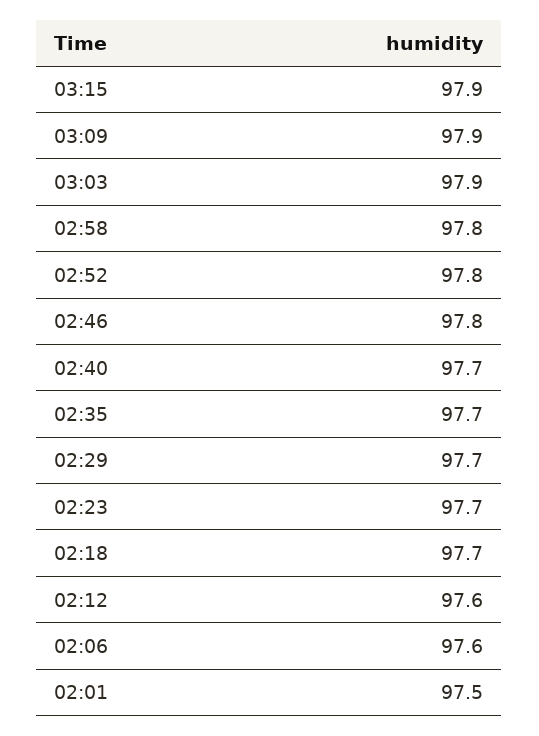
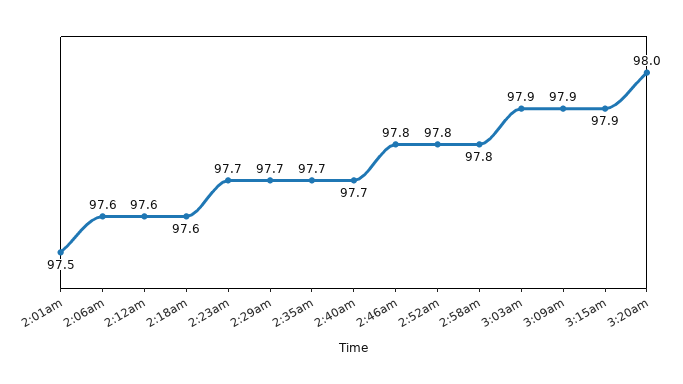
02:18: 97.7 -> 97.6
3:20am: none -> 98

